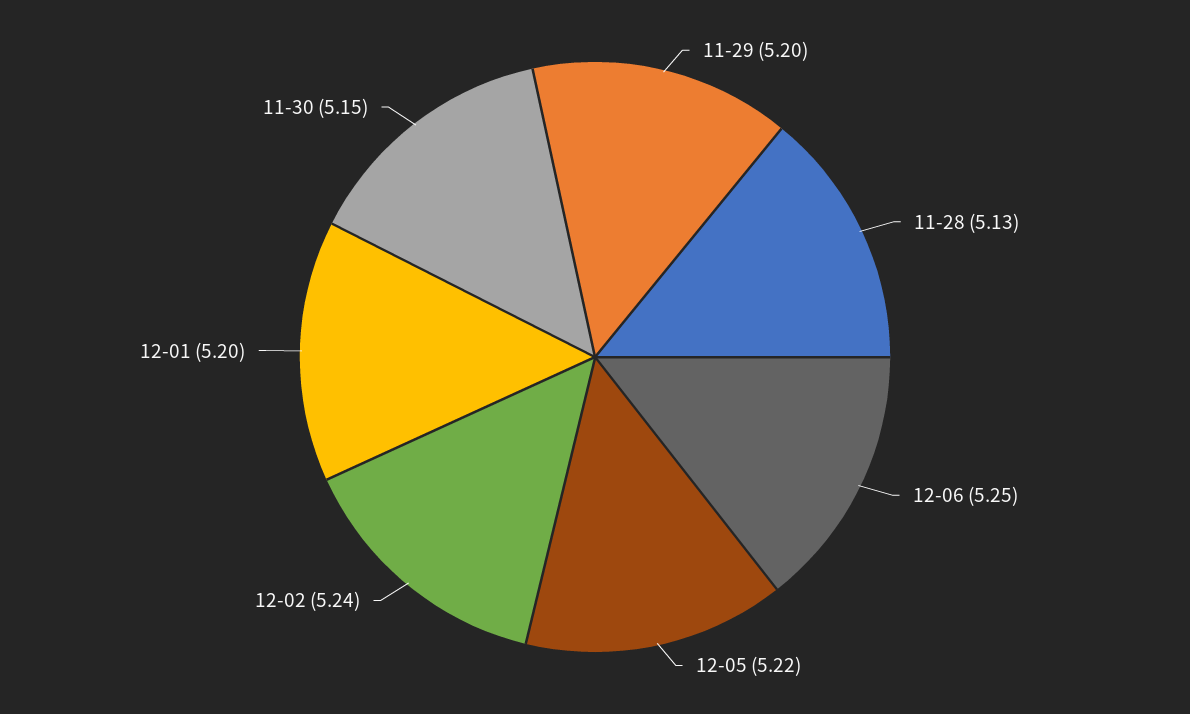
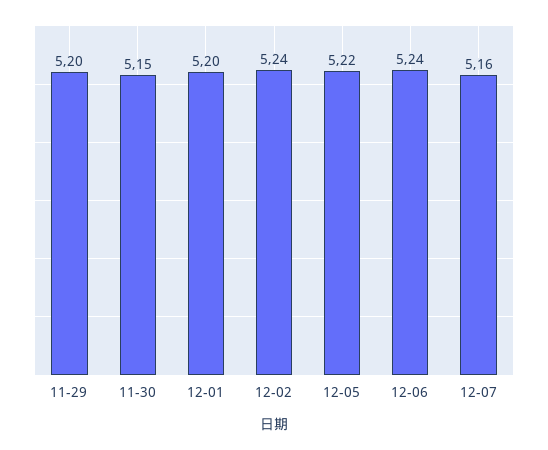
11-28: 5.13 -> none
12-06: 5.25 -> 5.24
12-07: none -> 5.16

